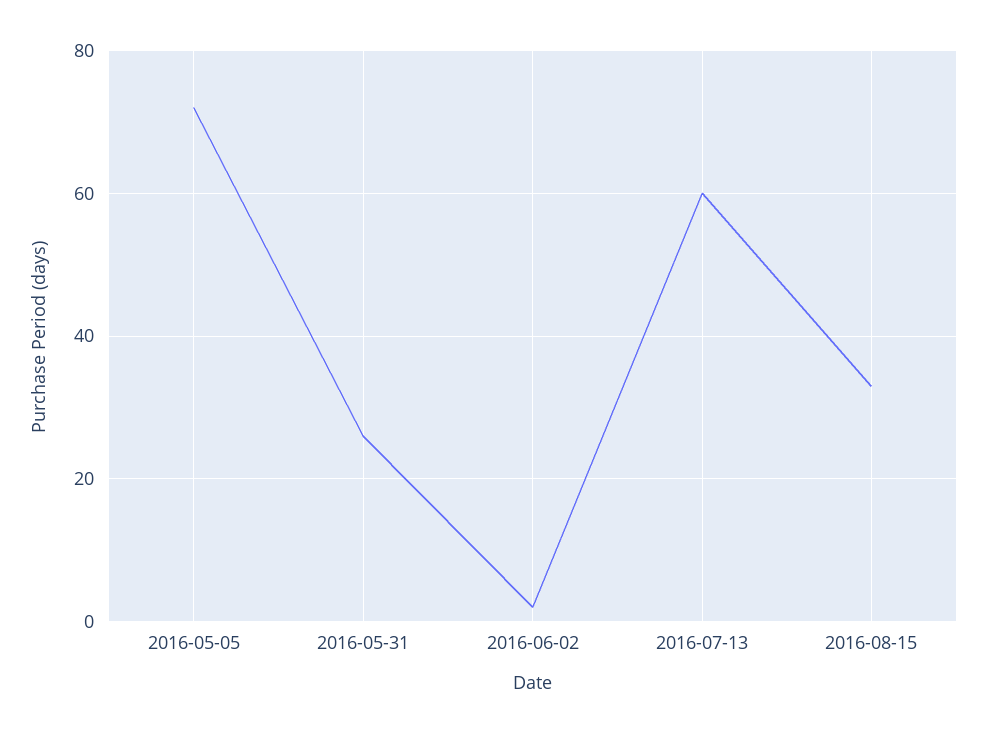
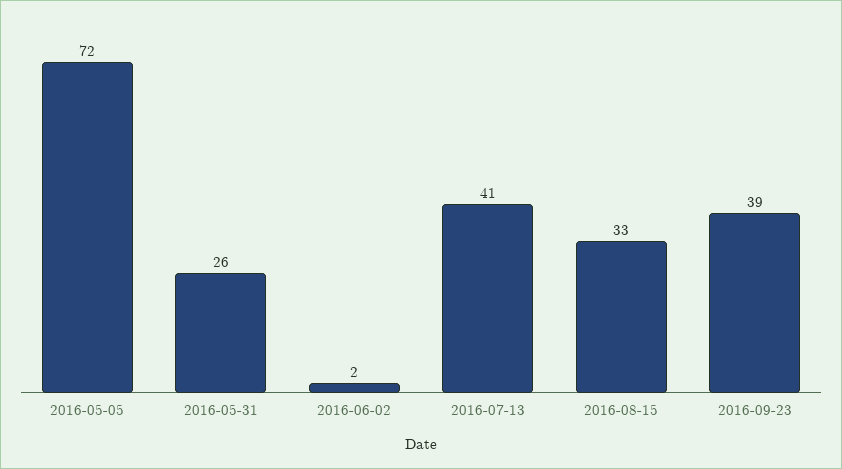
2016-07-13: 60 -> 41
2016-09-23: none -> 39

